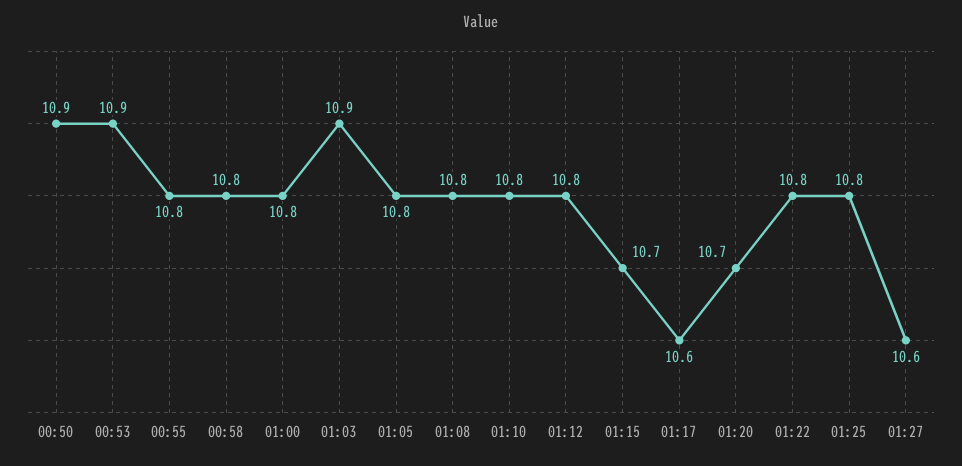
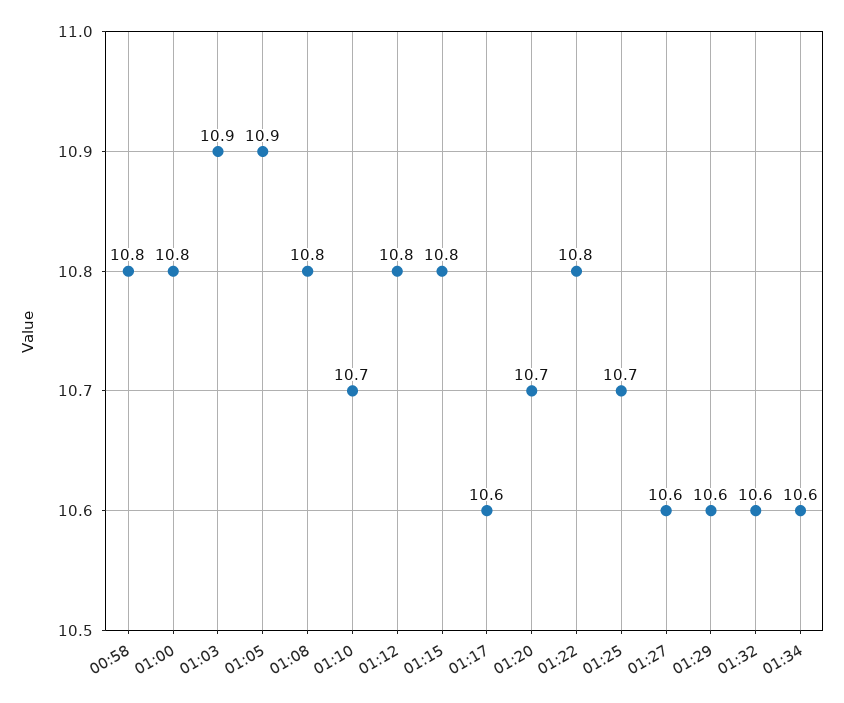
00:50: 10.9 -> none
00:53: 10.9 -> none
00:55: 10.8 -> none
01:05: 10.8 -> 10.9
01:10: 10.8 -> 10.7
01:15: 10.7 -> 10.8
01:25: 10.8 -> 10.7
01:29: none -> 10.6
01:32: none -> 10.6
01:34: none -> 10.6

